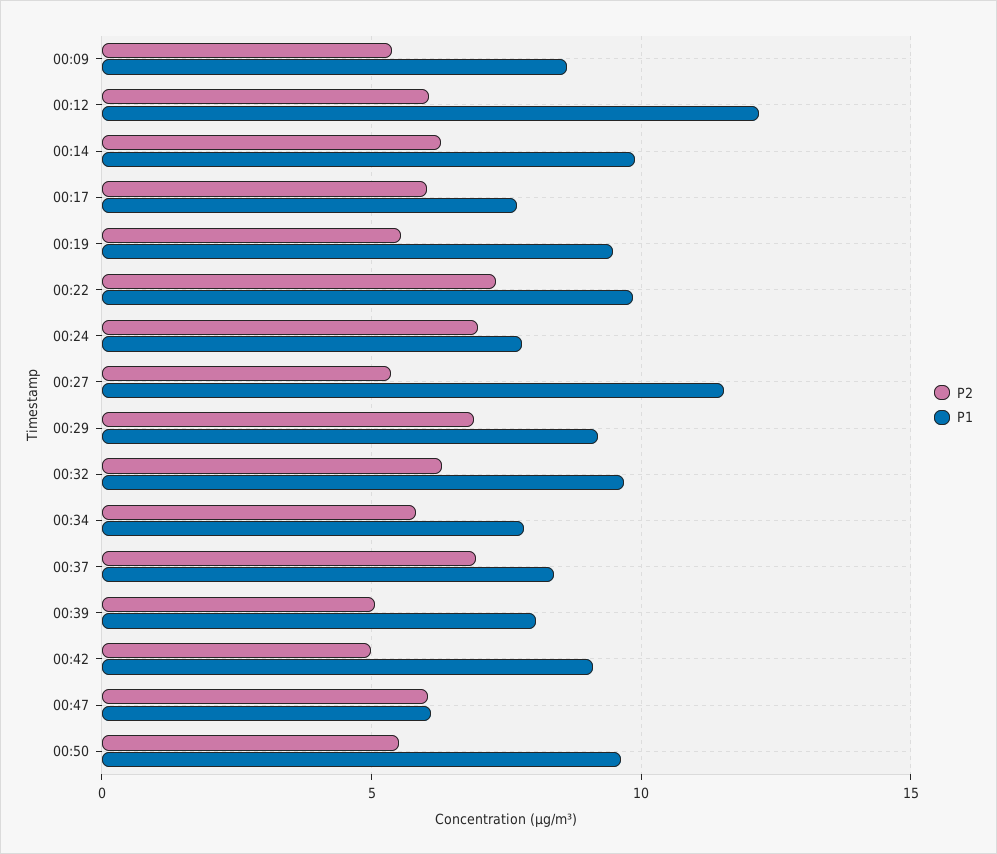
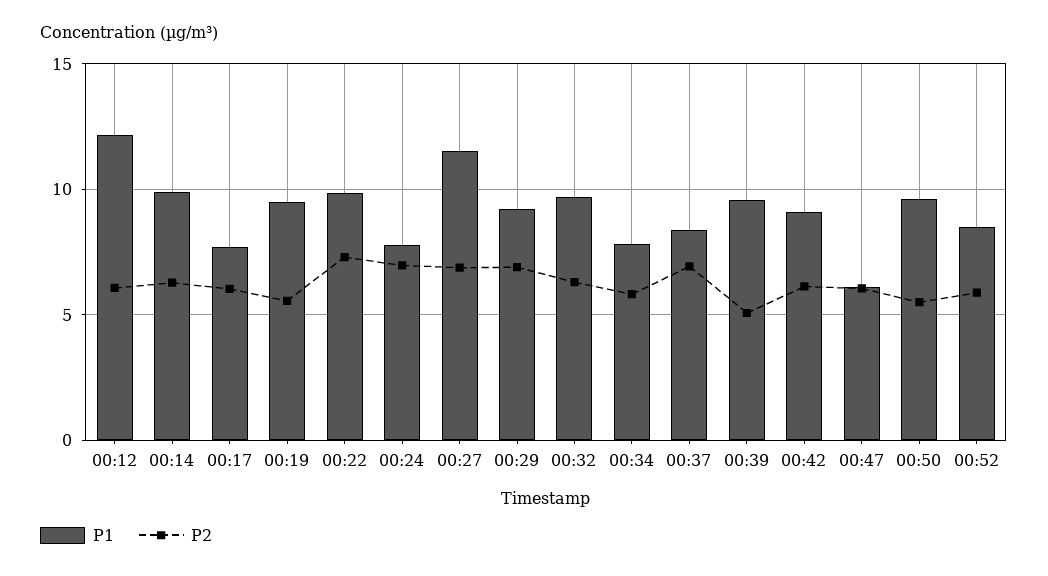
P2, 00:09: 5.5 -> none
P1, 00:09: 8.5 -> none
P2, 00:27: 5.5 -> 7
P1, 00:39: 8 -> 9.5
P2, 00:42: 5 -> 6
P1, 00:52: none -> 8.5
P2, 00:52: none -> 6

